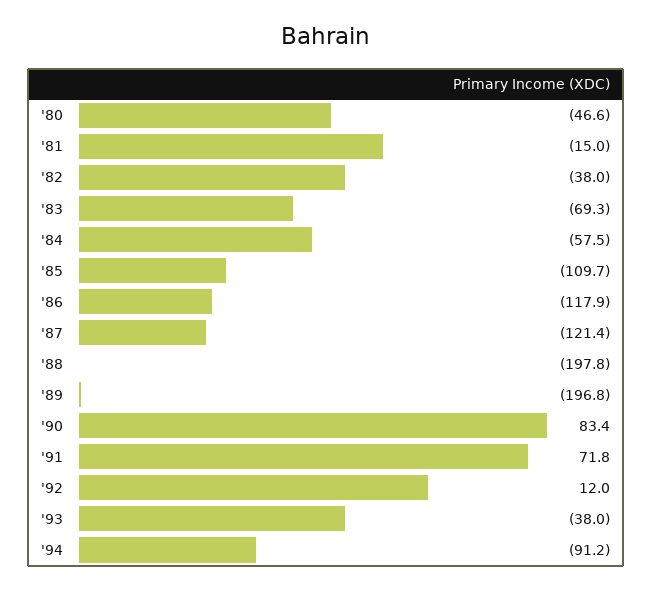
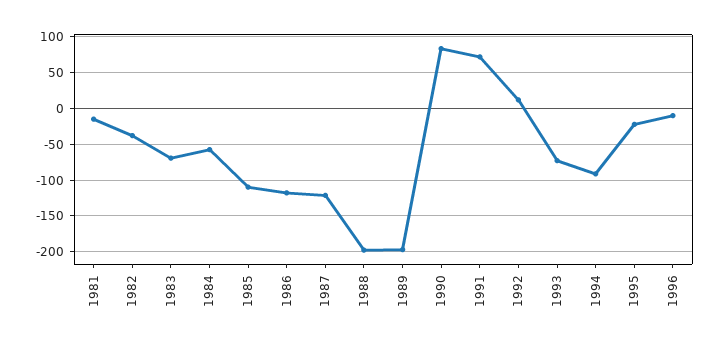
'80: -46.6 -> none
'93: -38 -> -70
1995: none -> -20
1996: none -> -10

